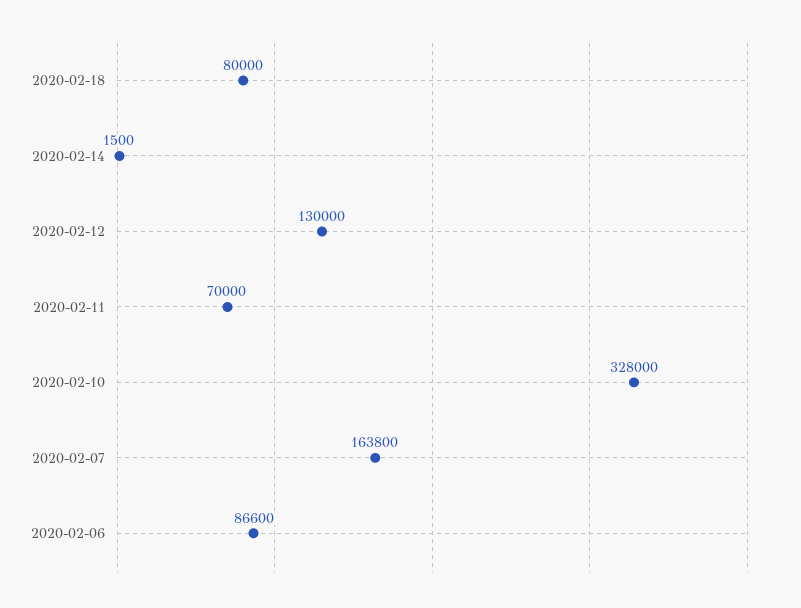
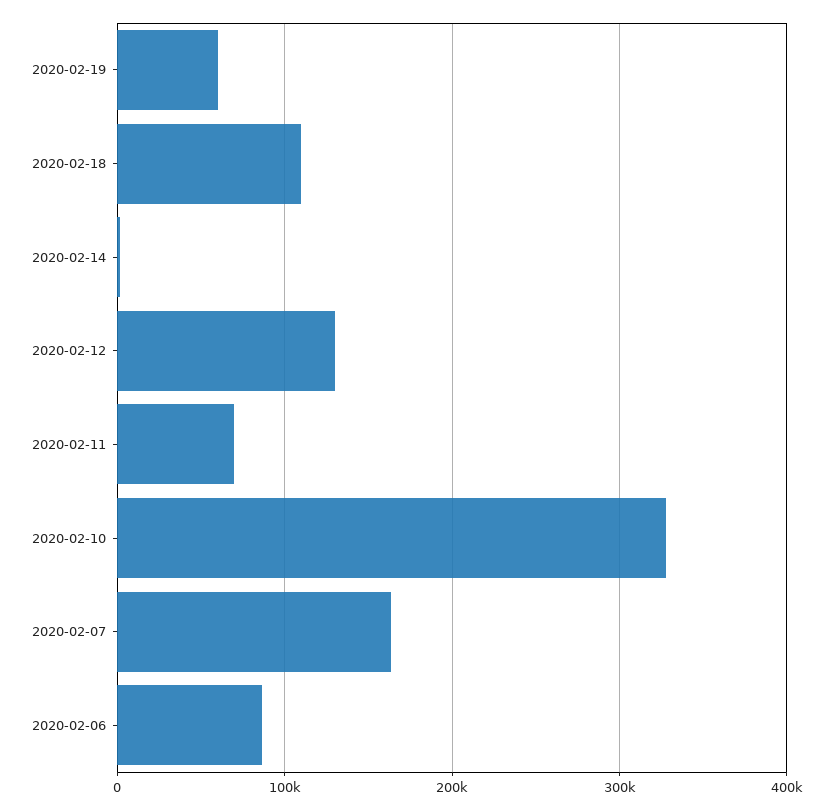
2020-02-18: 80000 -> 110000
2020-02-19: none -> 60000

